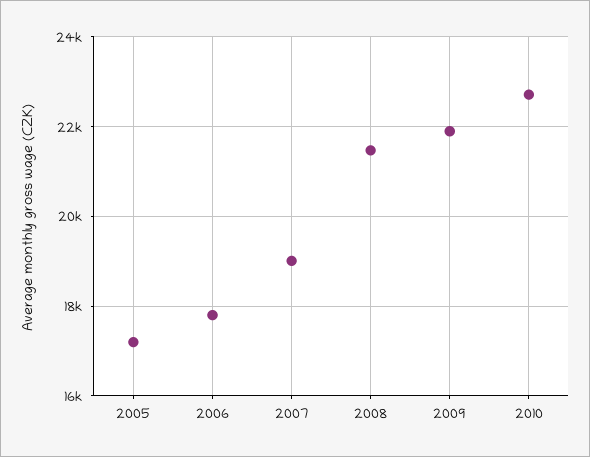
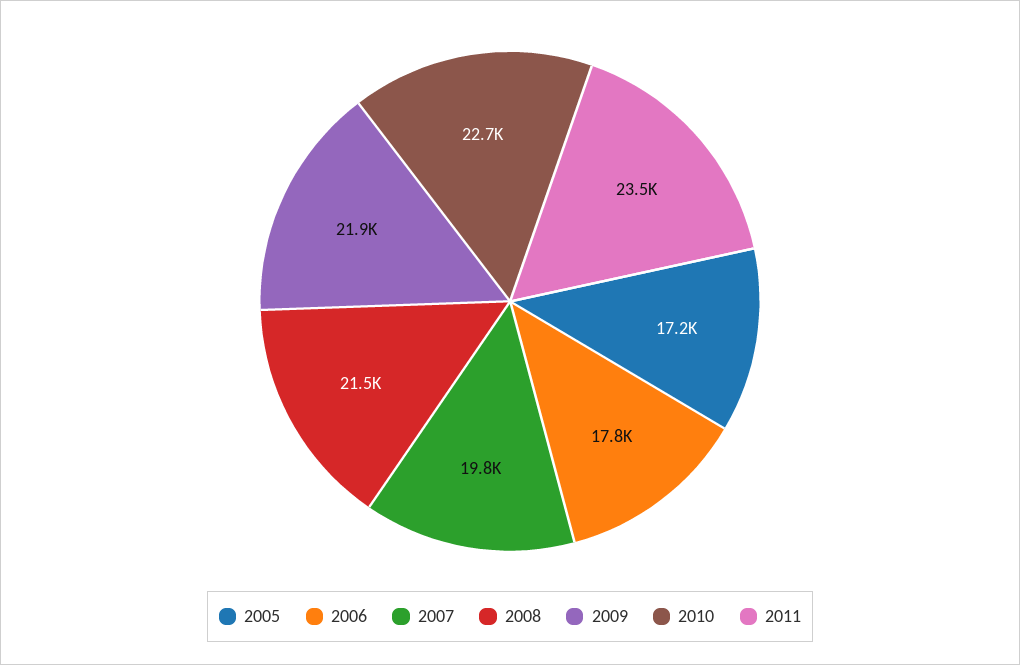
2007: 19000 -> 19800
2011: none -> 23500

